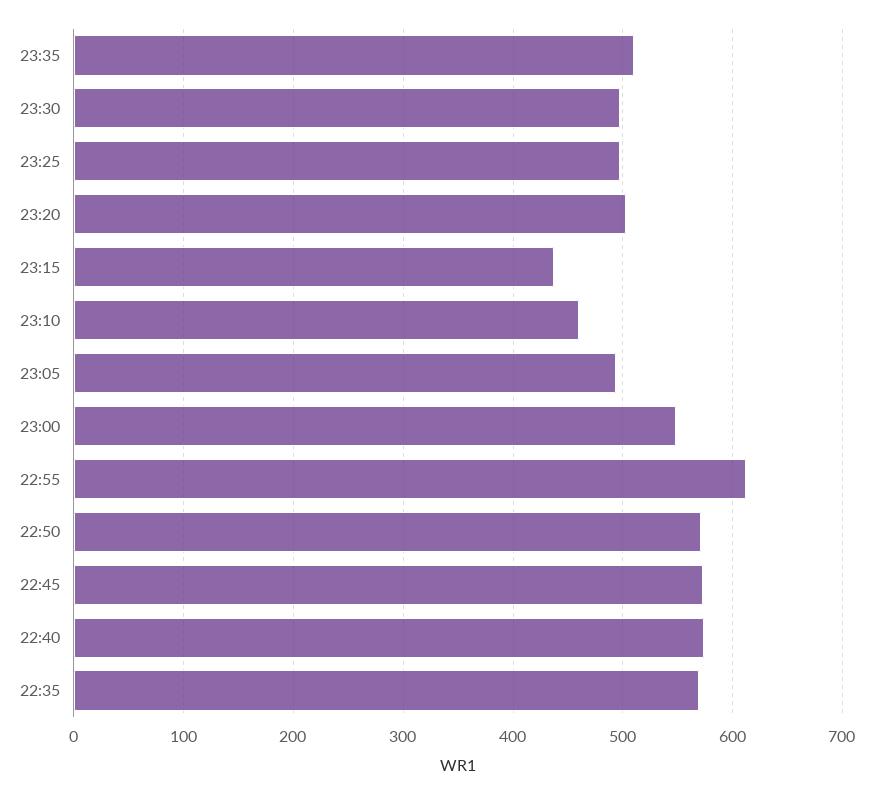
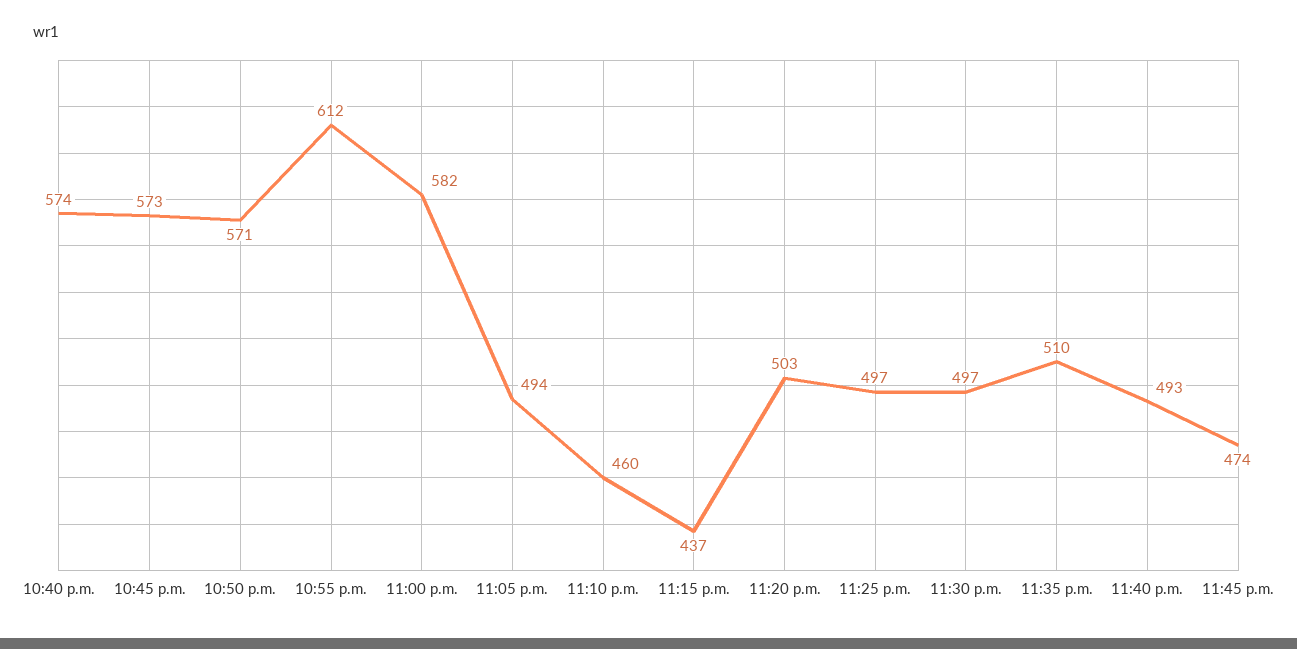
23:00: 550 -> 582
22:35: 570 -> none
11:40 p.m.: none -> 493
11:45 p.m.: none -> 474

